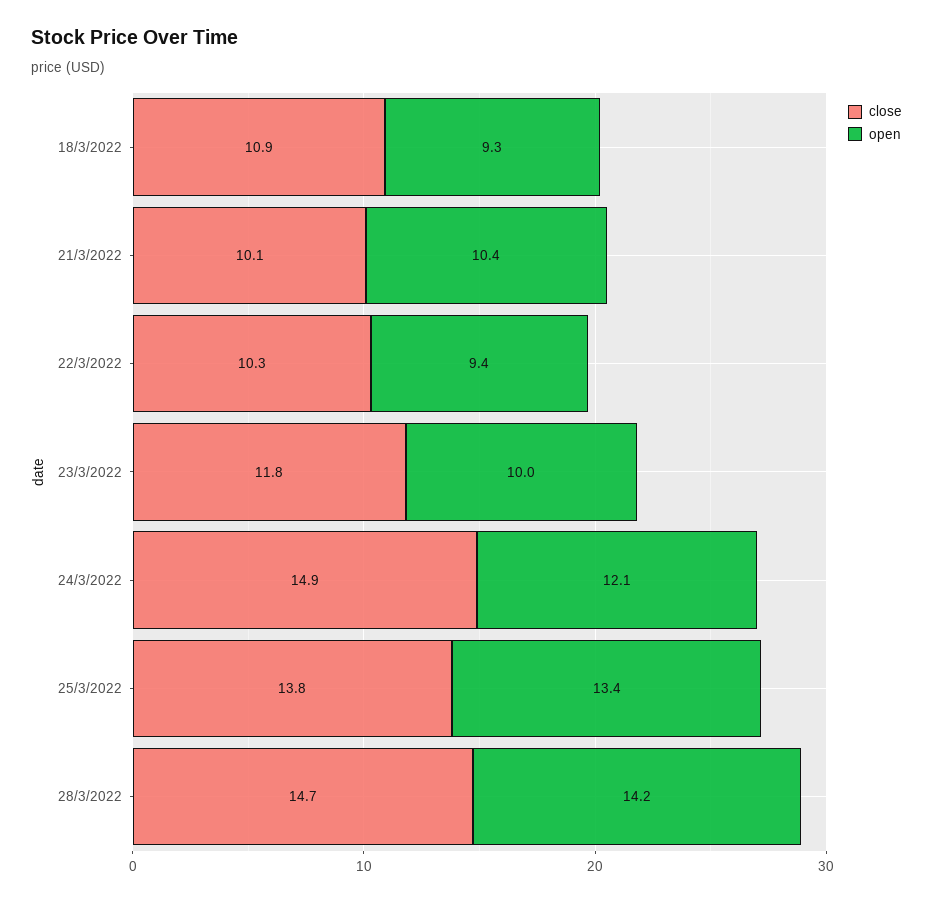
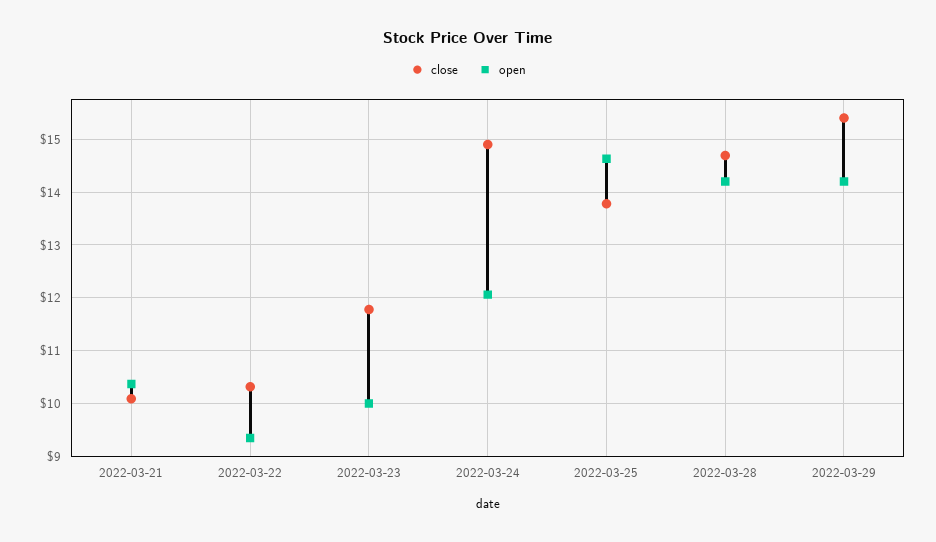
close, 18/3/2022: 10.9 -> none
open, 18/3/2022: 9.3 -> none
open, 25/3/2022: 13.4 -> 14.6
close, 2022-03-29: none -> 15.4
open, 2022-03-29: none -> 14.2

